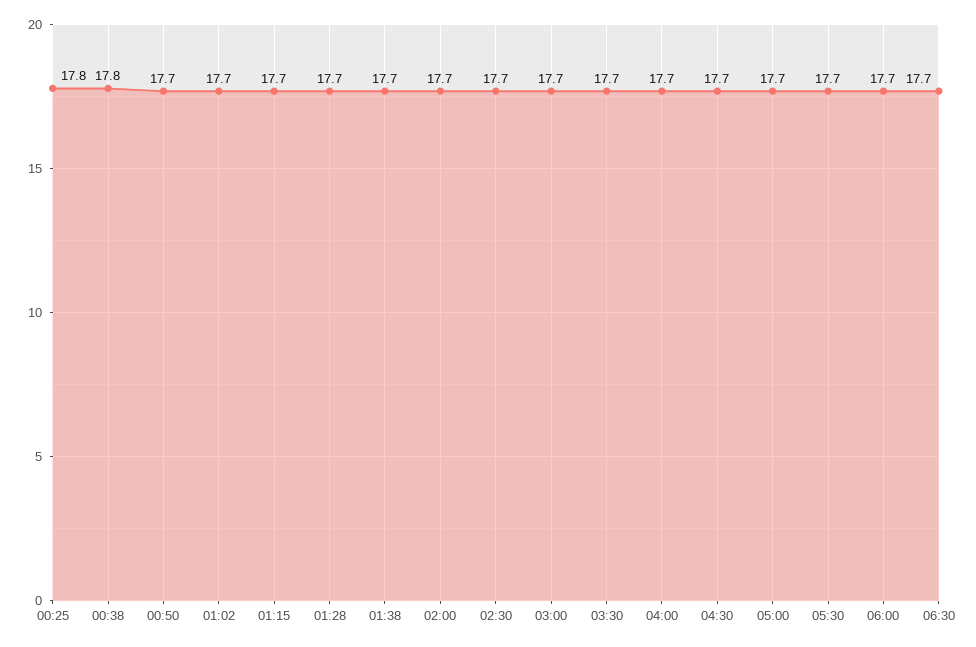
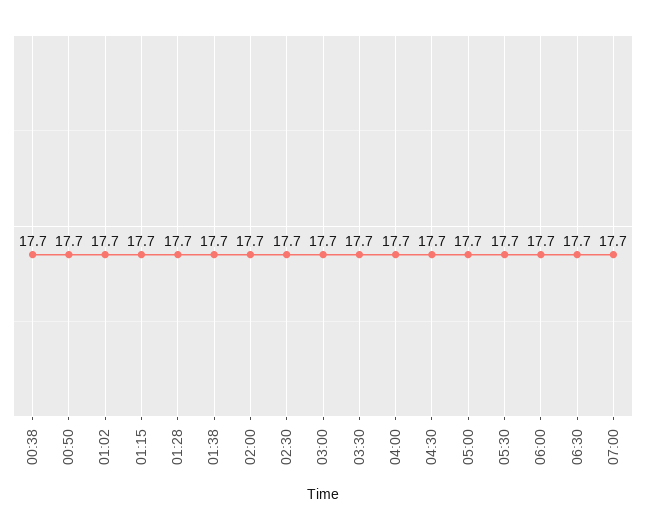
00:25: 17.8 -> none
00:38: 17.8 -> 17.7
07:00: none -> 17.7

